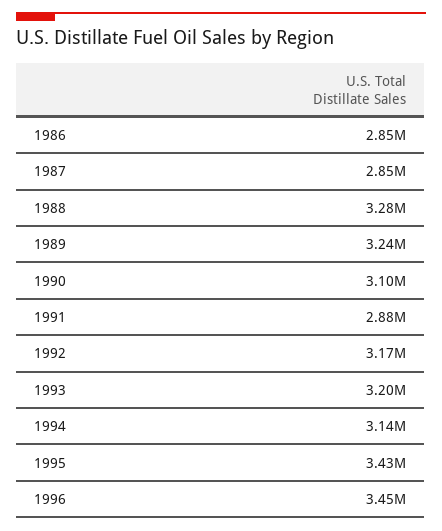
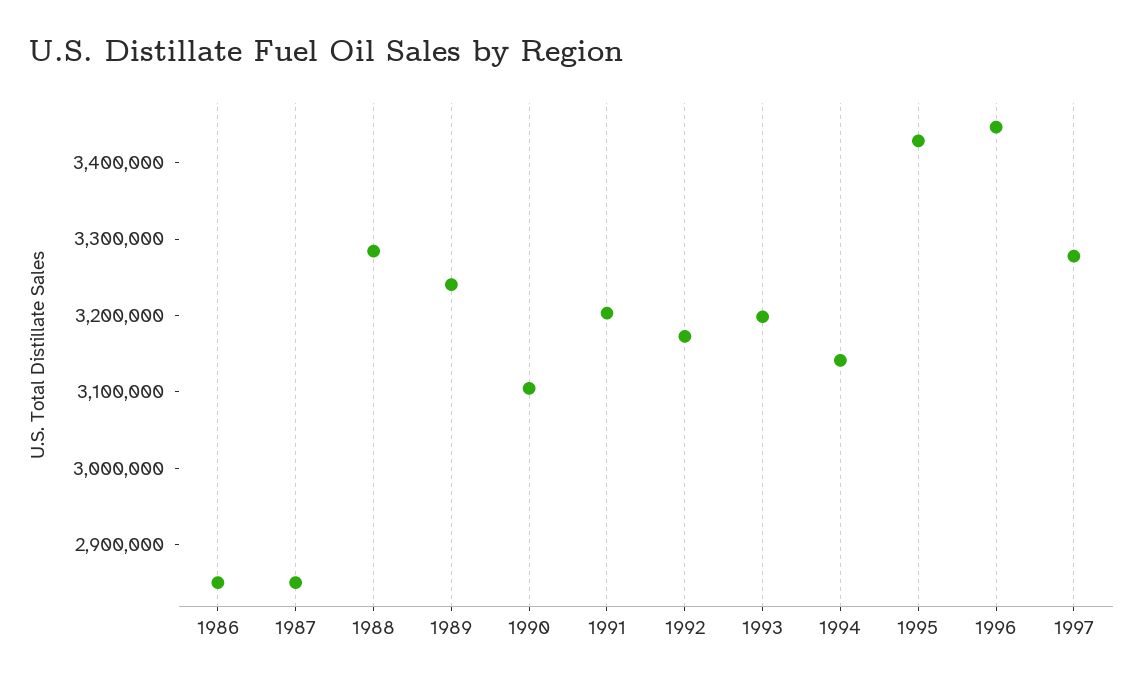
1991: 2880000 -> 3200000
1997: none -> 3280000

